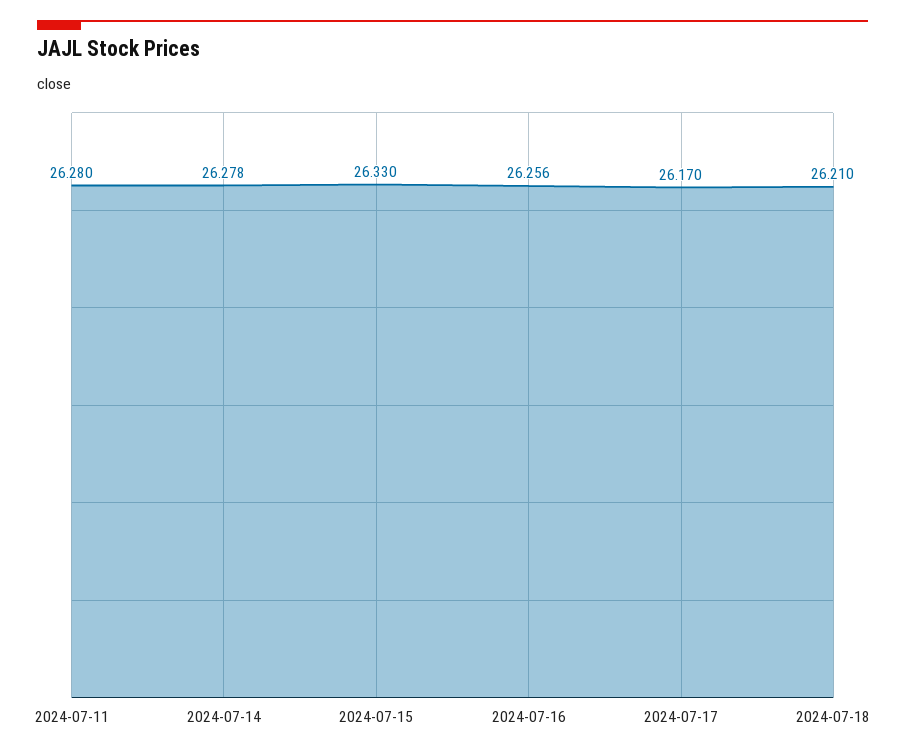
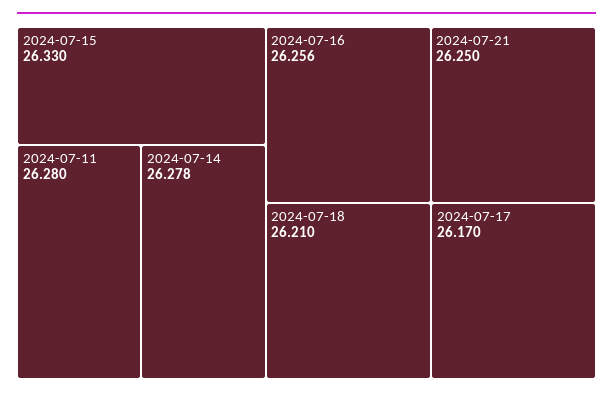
2024-07-21: none -> 26.25

